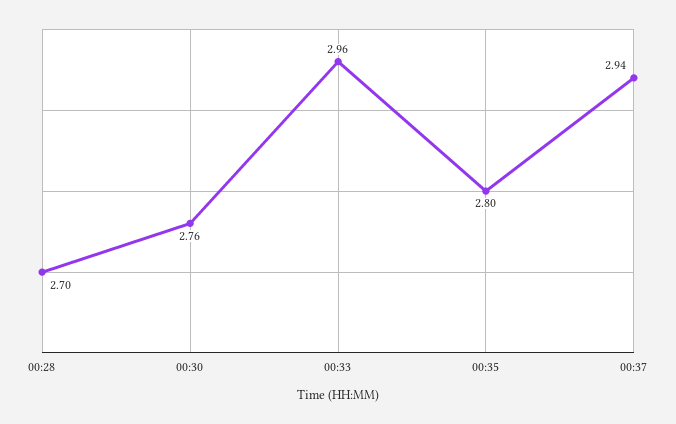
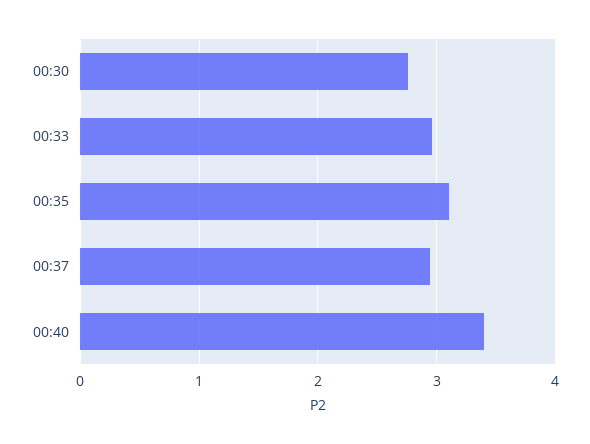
00:28: 2.7 -> none
00:35: 2.8 -> 3.1
00:40: none -> 3.4

